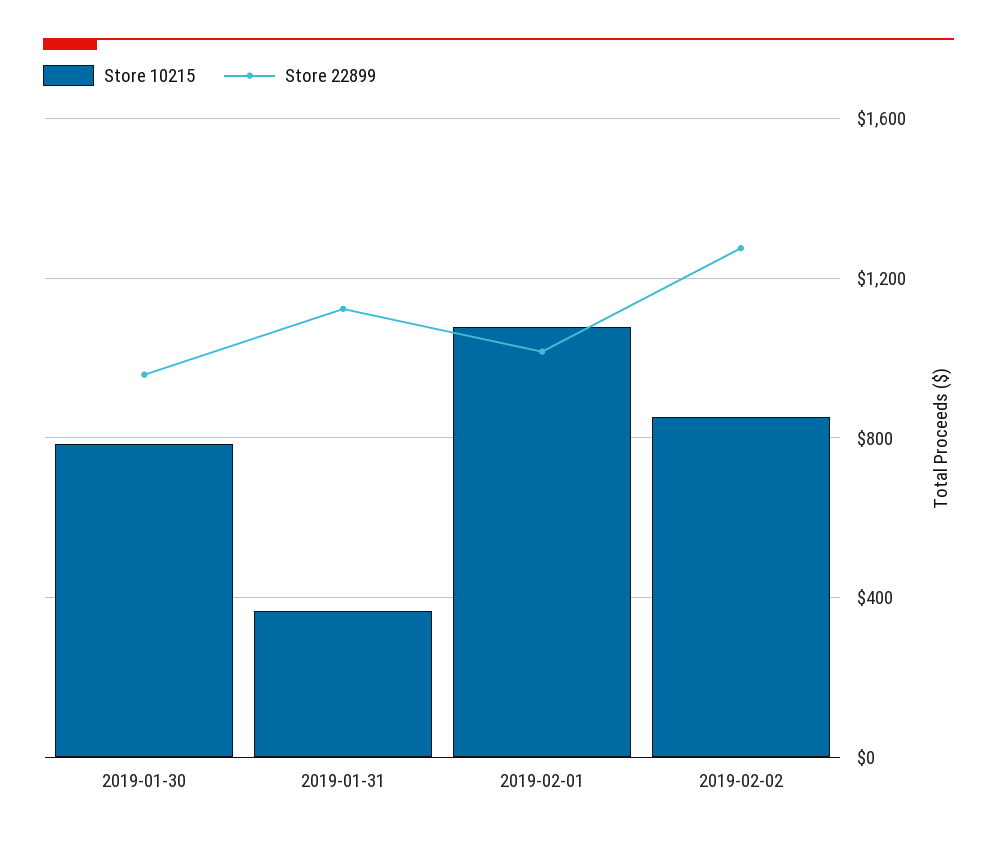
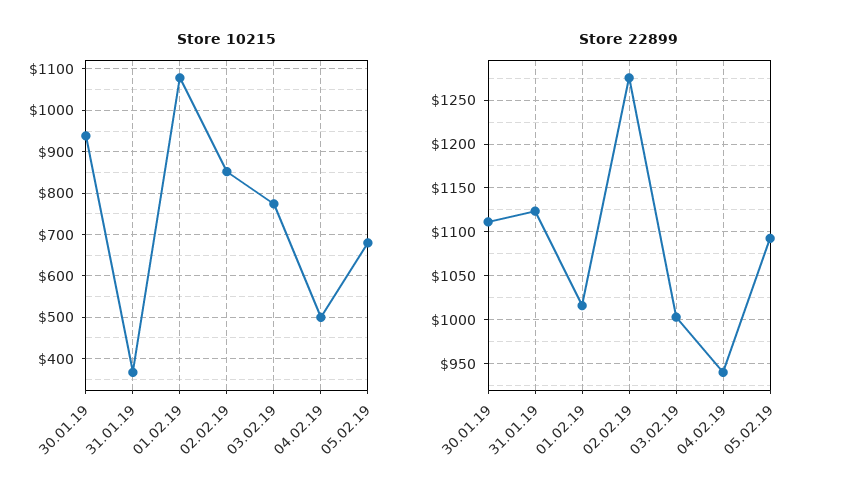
Store 10215, 2019-01-30: 800 -> 940
Store 22899, 2019-01-30: 950 -> 1110
Store 10215, 03.02.19: none -> 780
Store 10215, 04.02.19: none -> 500
Store 10215, 05.02.19: none -> 680
Store 22899, 03.02.19: none -> 1000
Store 22899, 04.02.19: none -> 940
Store 22899, 05.02.19: none -> 1090

